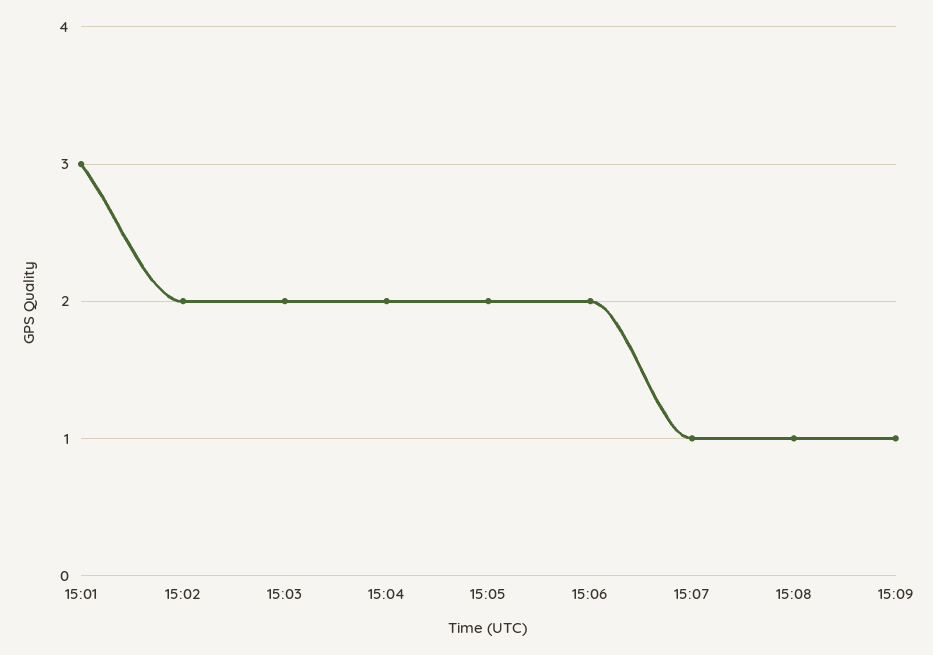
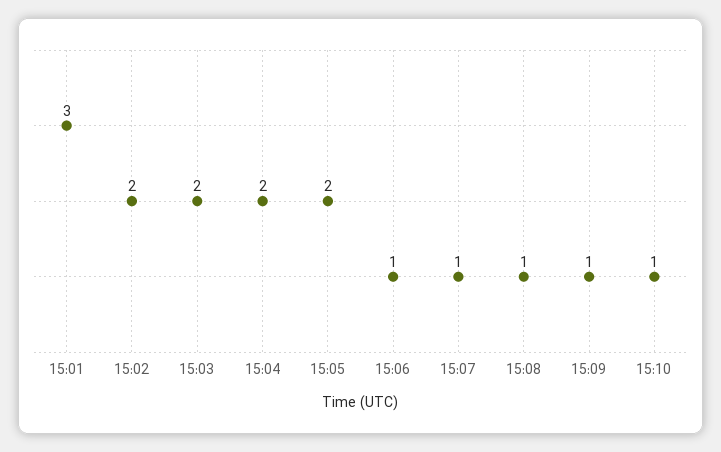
15:06: 2 -> 1
15:10: none -> 1

